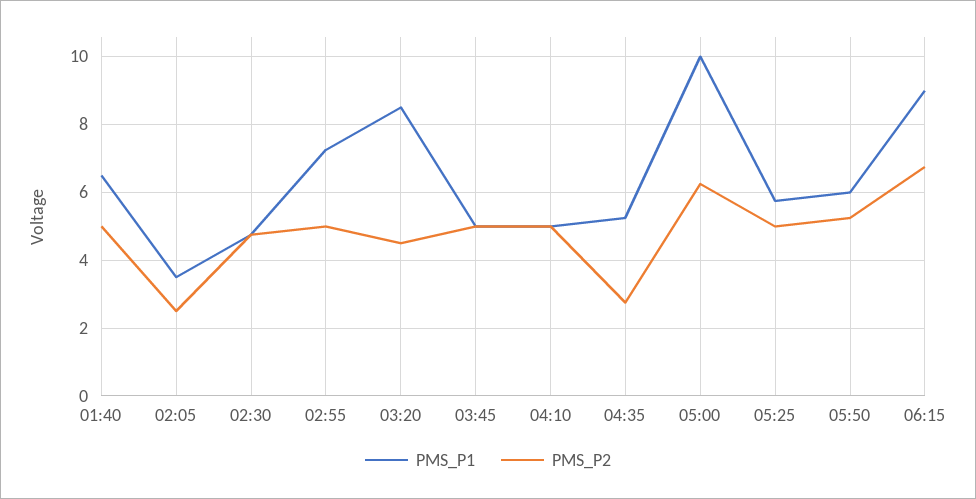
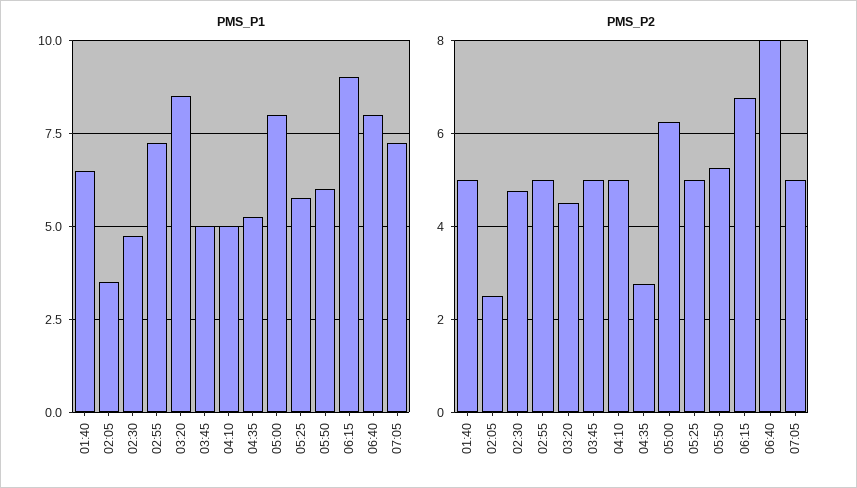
PMS_P1, 05:00: 10 -> 8
PMS_P1, 06:40: none -> 8
PMS_P1, 07:05: none -> 7.25
PMS_P2, 06:40: none -> 8
PMS_P2, 07:05: none -> 5

